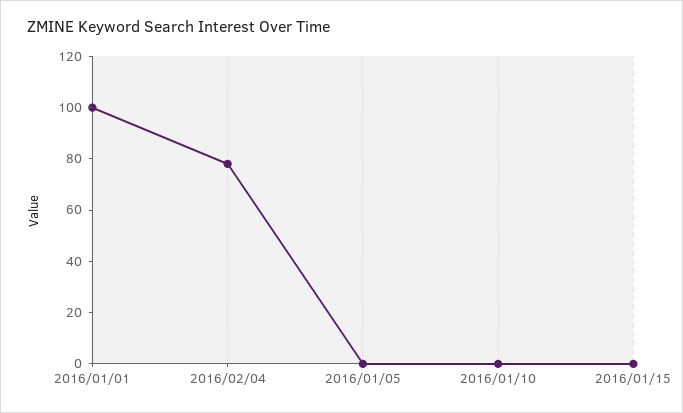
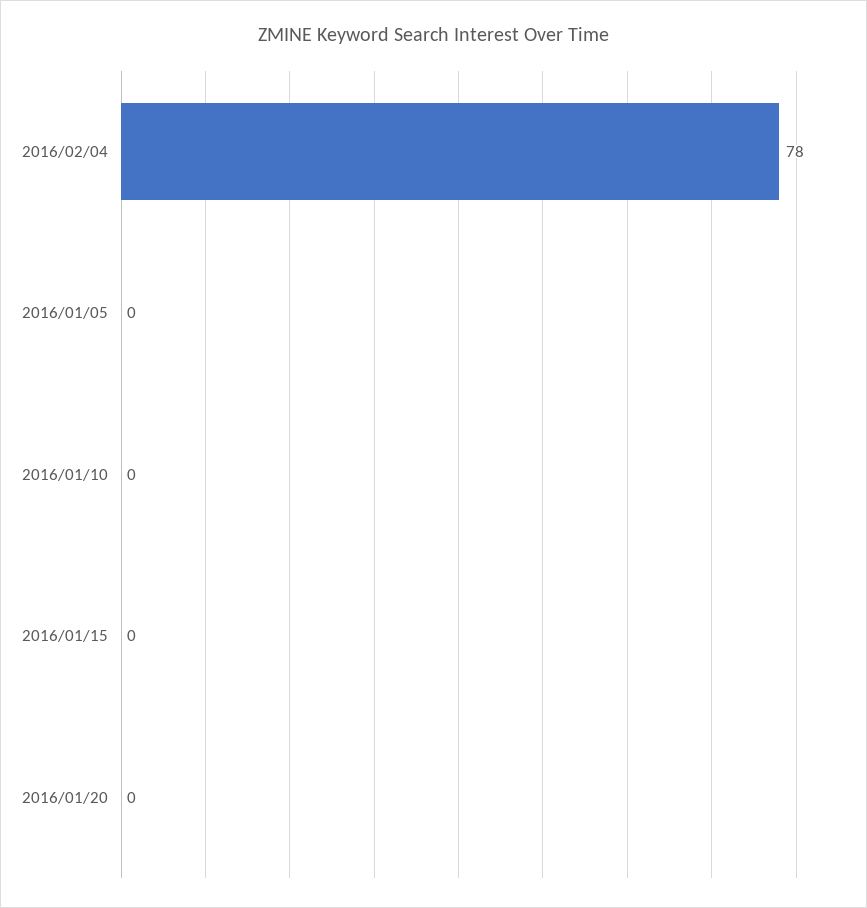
2016/01/01: 100 -> none
2016/01/20: none -> 0

